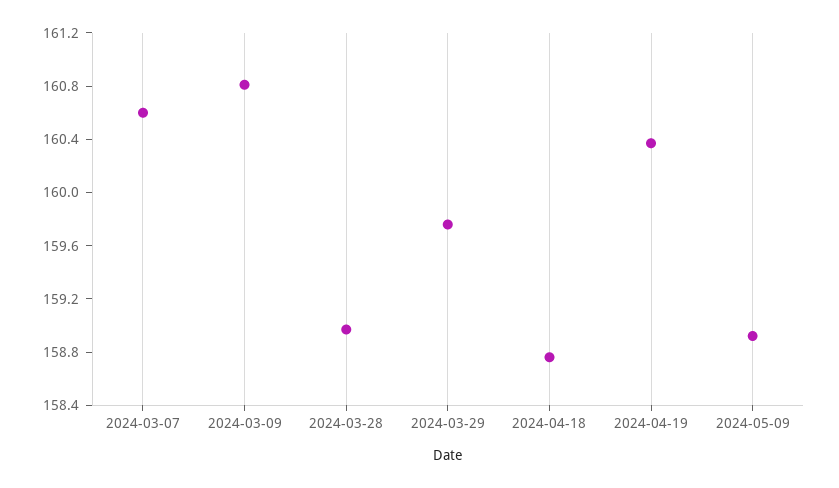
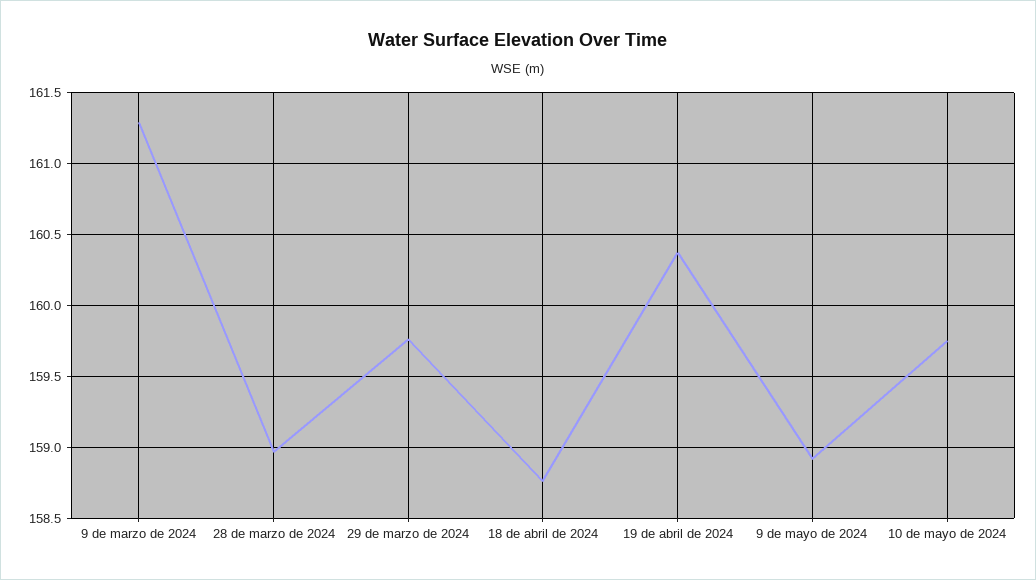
2024-03-07: 160.6 -> none
2024-03-09: 160.8 -> 161.3
10 de mayo de 2024: none -> 159.75

